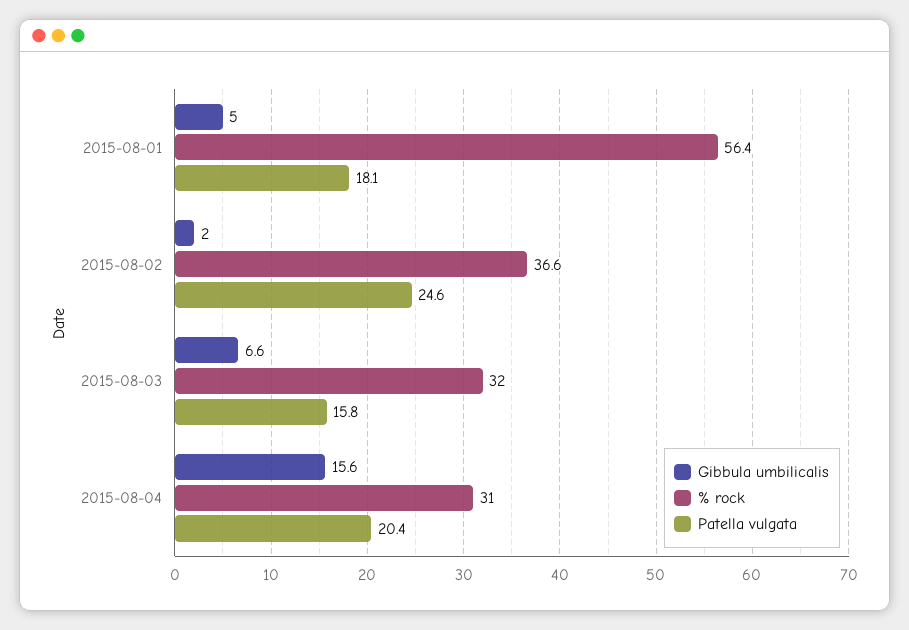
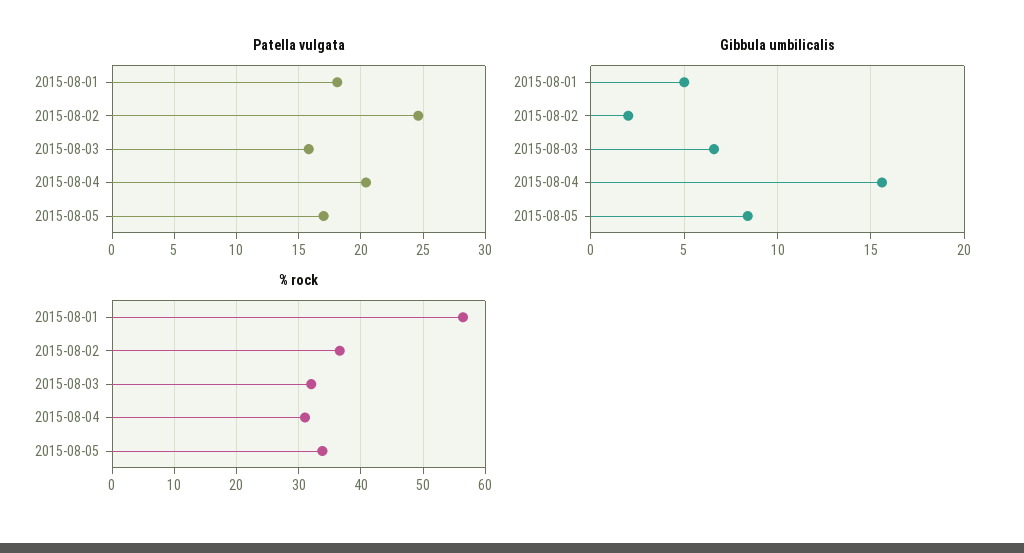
Patella vulgata, 2015-08-05: none -> 17
Gibbula umbilicalis, 2015-08-05: none -> 8.5
% rock, 2015-08-05: none -> 34

